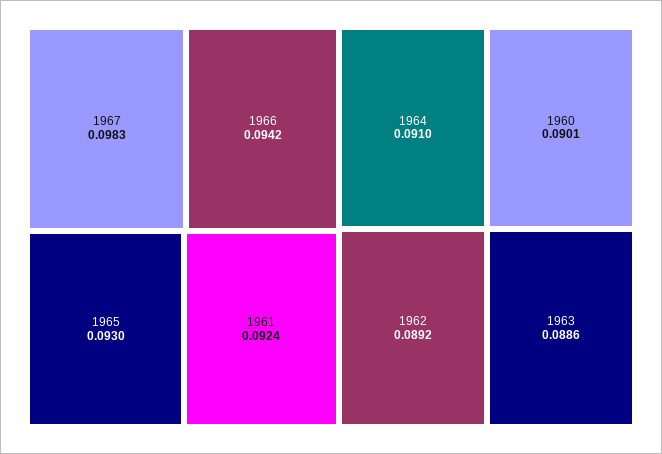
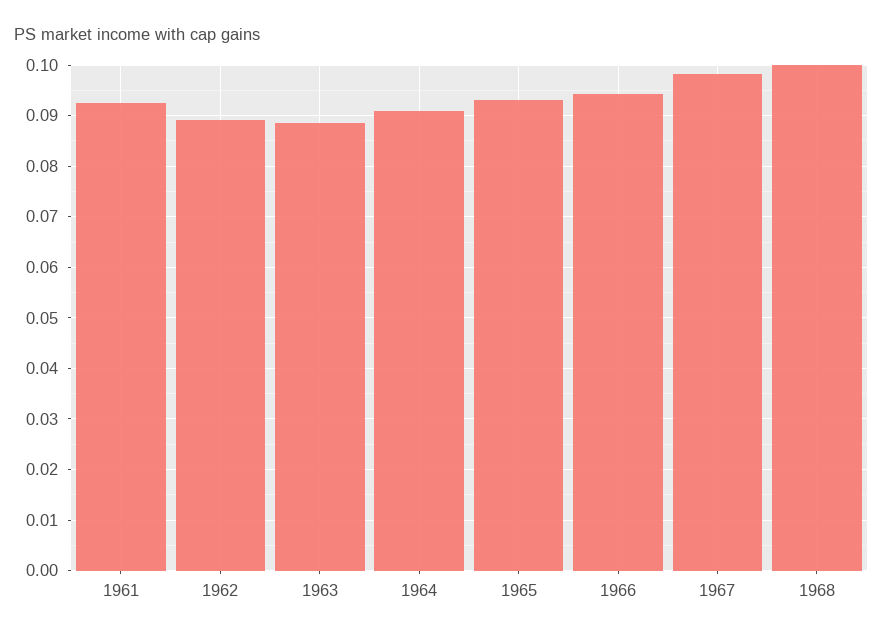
1960: 0.0901 -> none
1968: none -> 0.1

